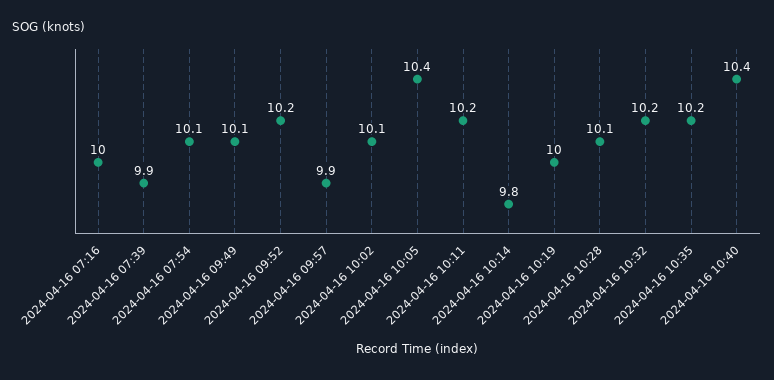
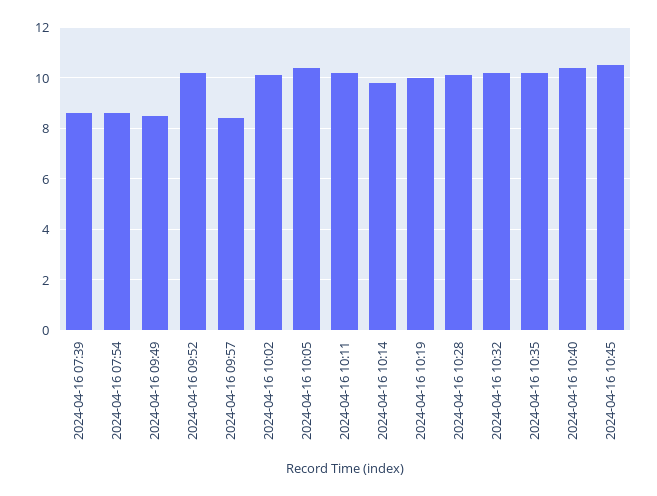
2024-04-16 07:16: 10 -> none
2024-04-16 07:39: 9.9 -> 8.5
2024-04-16 07:54: 10.1 -> 8.5
2024-04-16 09:49: 10.1 -> 8.5
2024-04-16 09:57: 9.9 -> 8.5
2024-04-16 10:45: none -> 10.5

